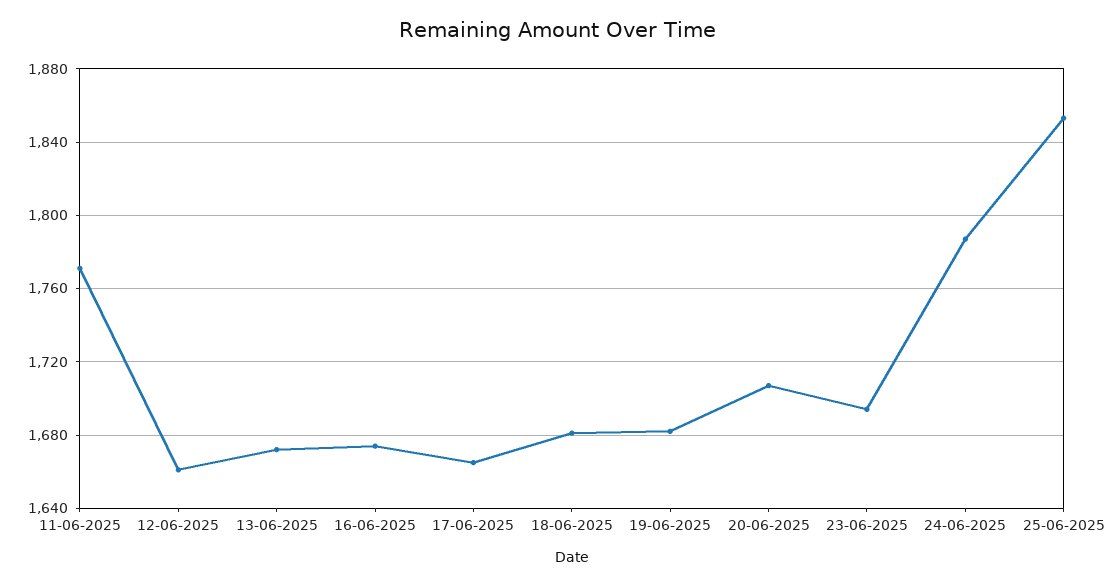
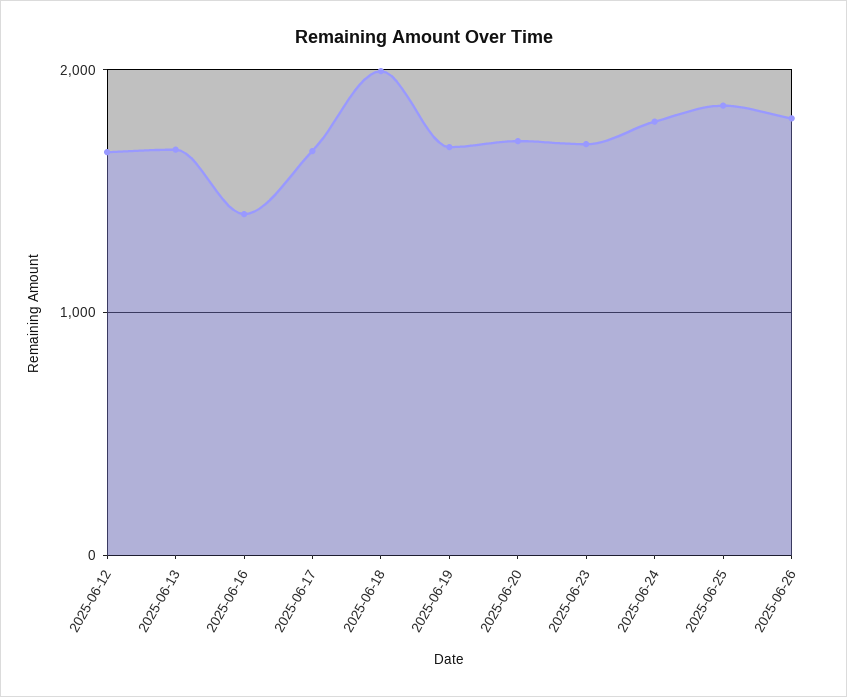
11-06-2025: 1770 -> none
16-06-2025: 1675 -> 1400
18-06-2025: 1680 -> 2000
2025-06-26: none -> 1800

